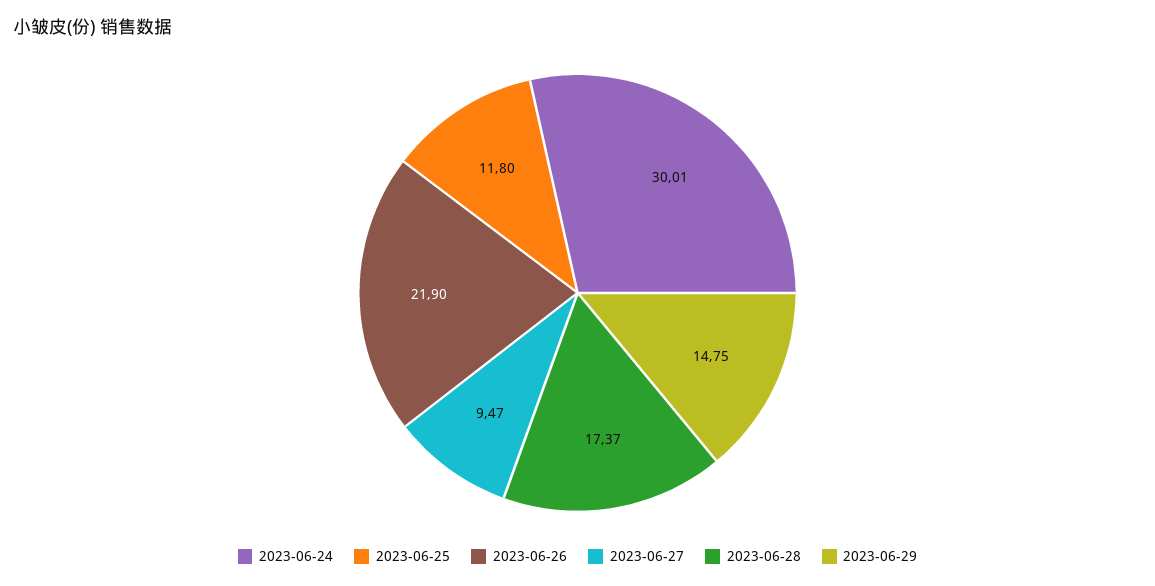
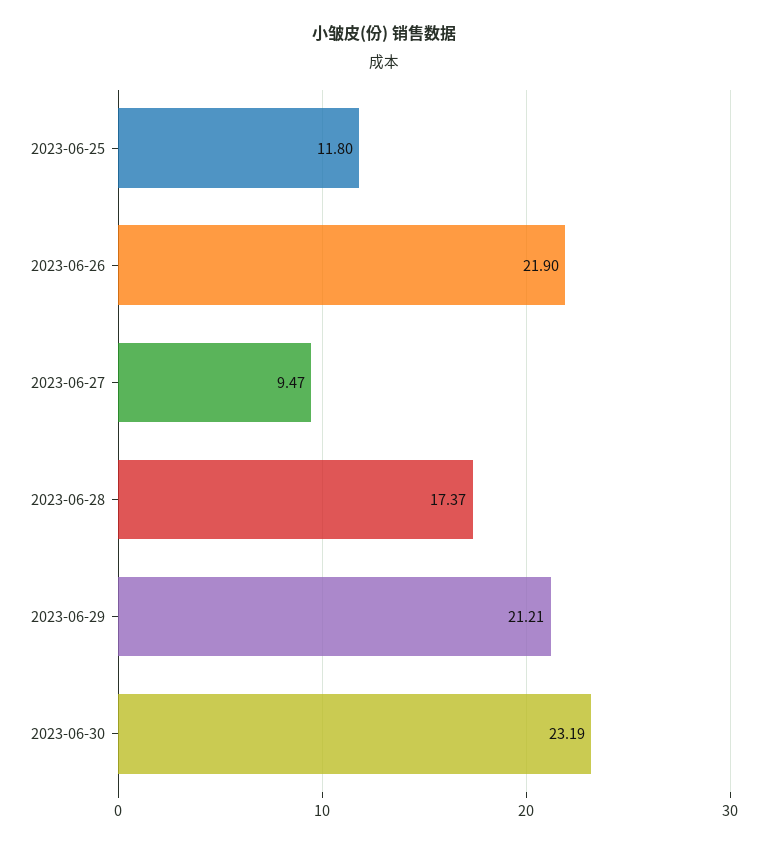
2023-06-24: 30.01 -> none
2023-06-29: 14.75 -> 21.21
2023-06-30: none -> 23.19

